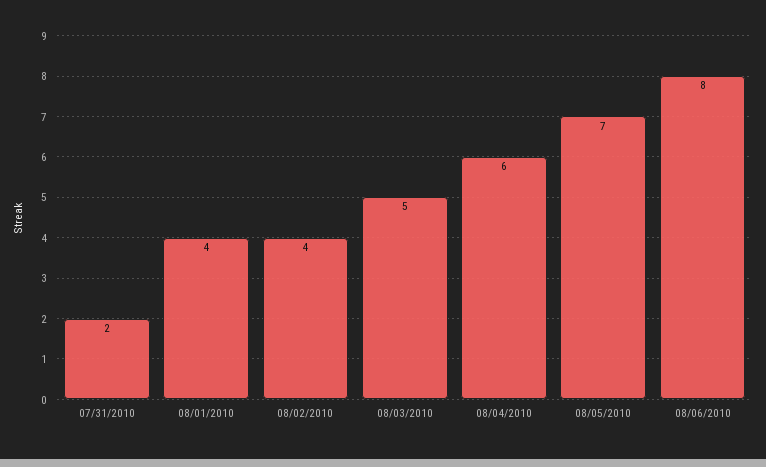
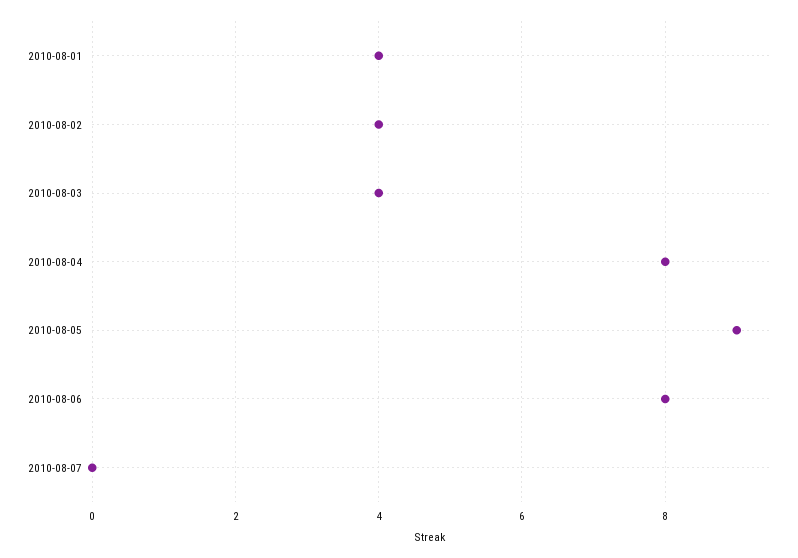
07/31/2010: 2 -> none
08/03/2010: 5 -> 4
08/04/2010: 6 -> 8
08/05/2010: 7 -> 9
2010-08-07: none -> 0

